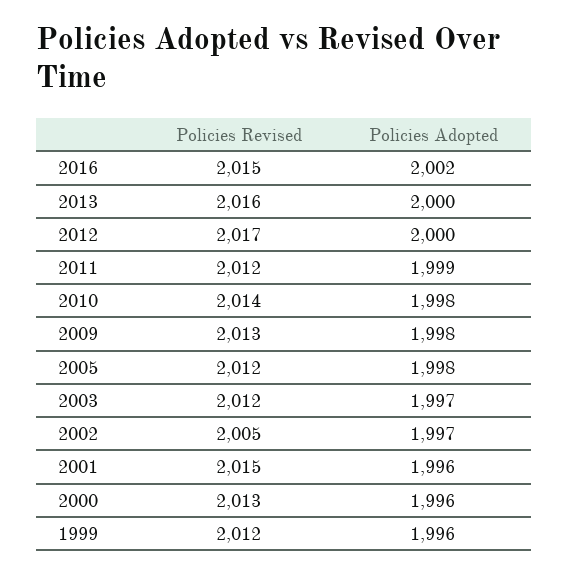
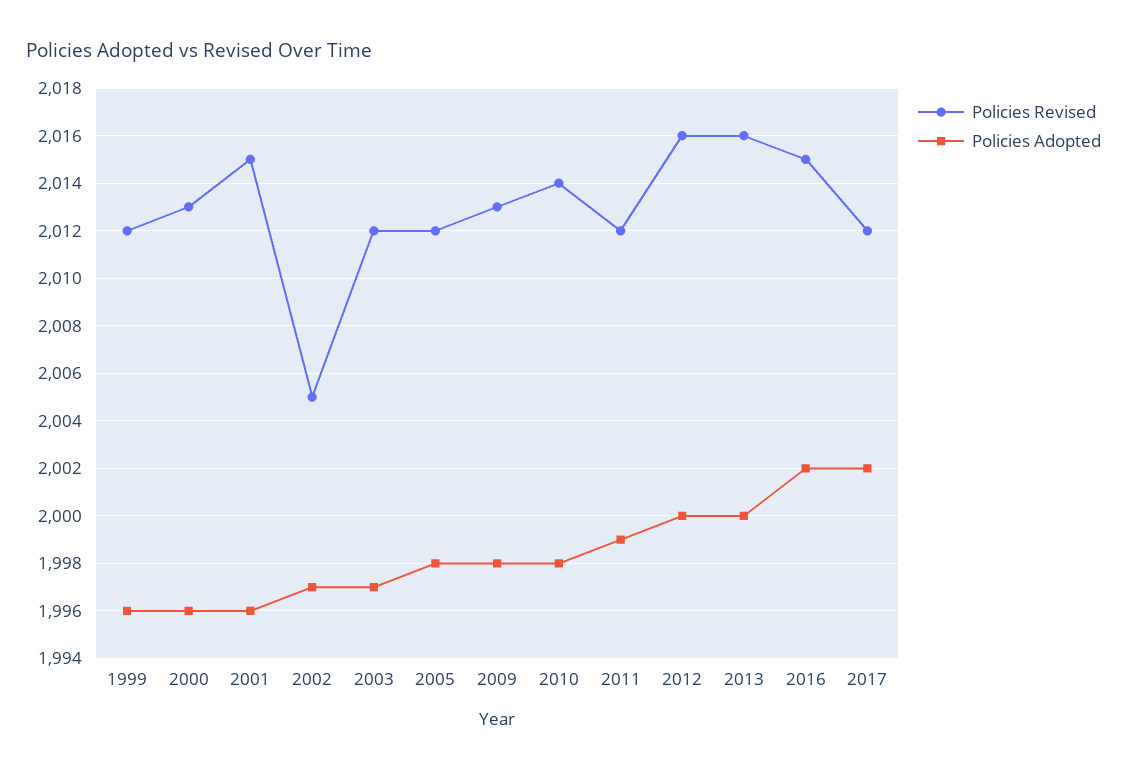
Policies Revised, 2012: 2017 -> 2016
Policies Revised, 2017: none -> 2012
Policies Adopted, 2017: none -> 2002

